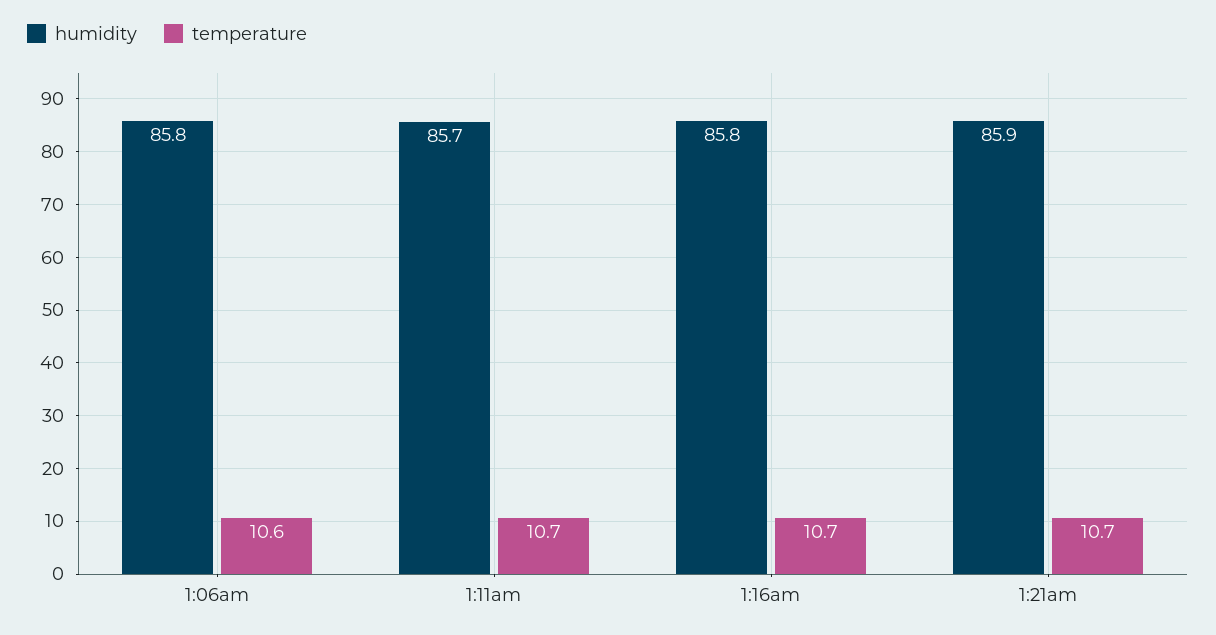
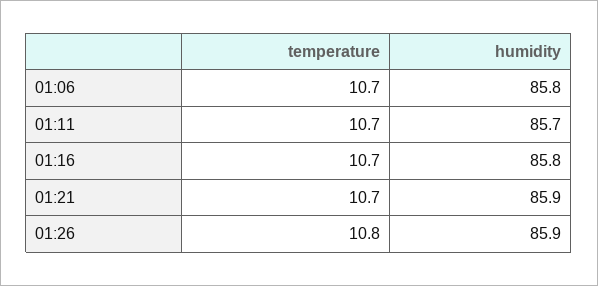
temperature, 1:06am: 10.6 -> 10.7
temperature, 01:26: none -> 10.8
humidity, 01:26: none -> 85.9

